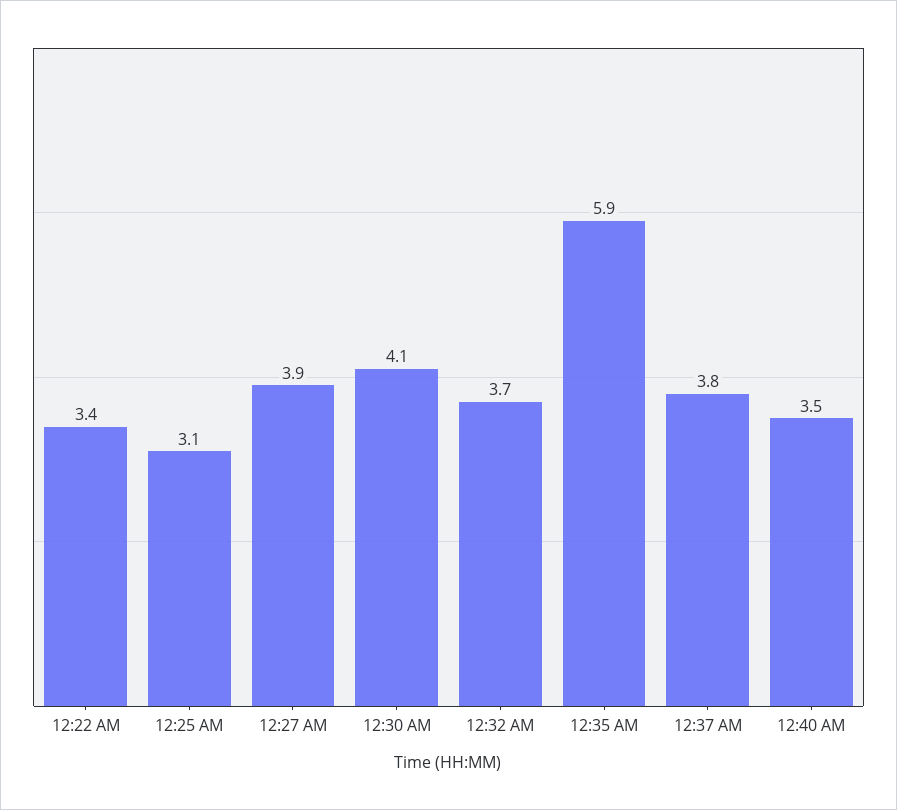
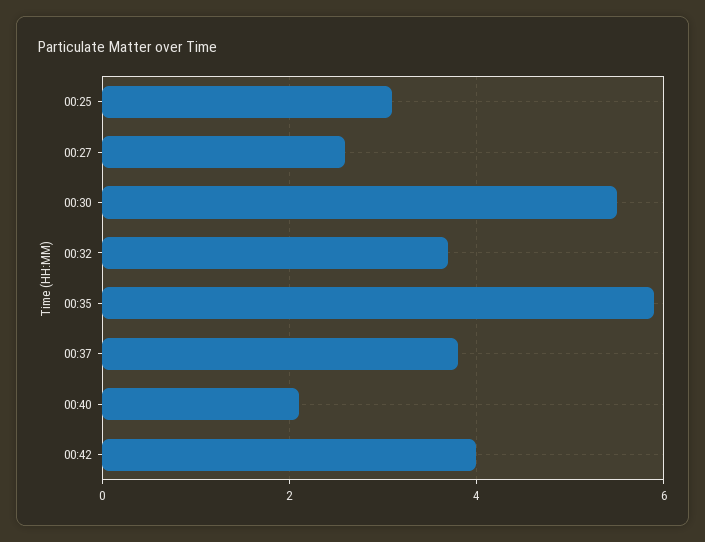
12:22 AM: 3.4 -> none
12:27 AM: 3.9 -> 2.5
12:30 AM: 4.1 -> 5.5
12:40 AM: 3.5 -> 2
00:42: none -> 4

